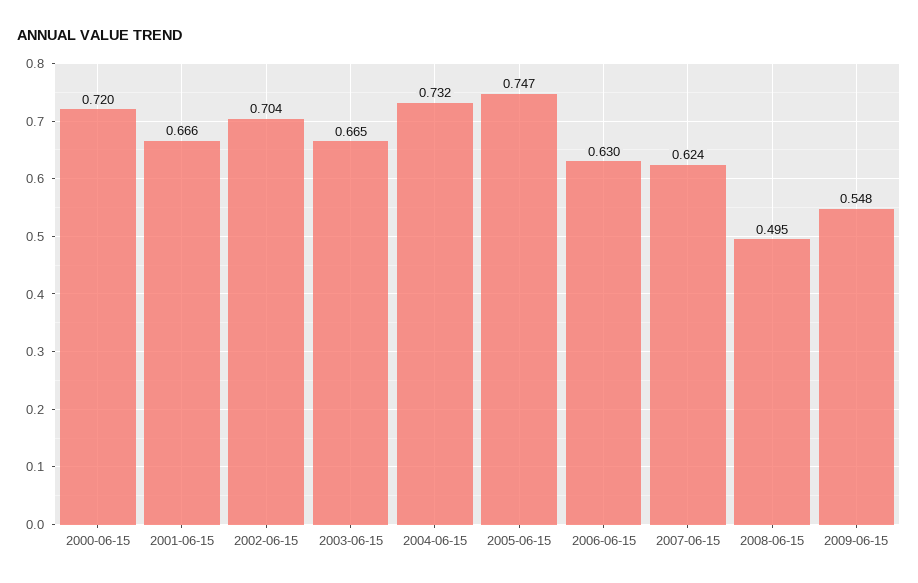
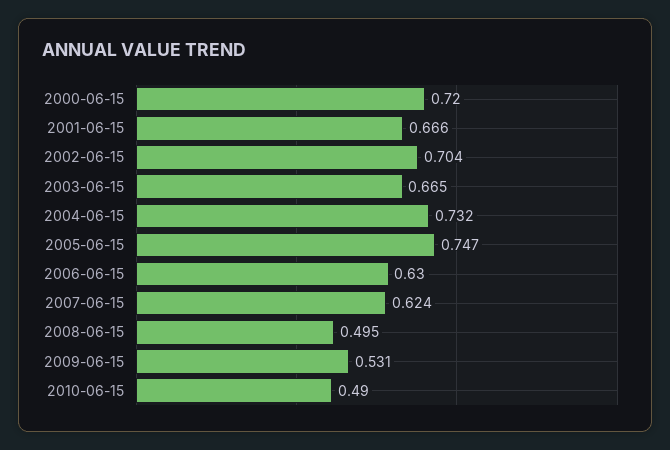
2009-06-15: 0.548 -> 0.531
2010-06-15: none -> 0.49

